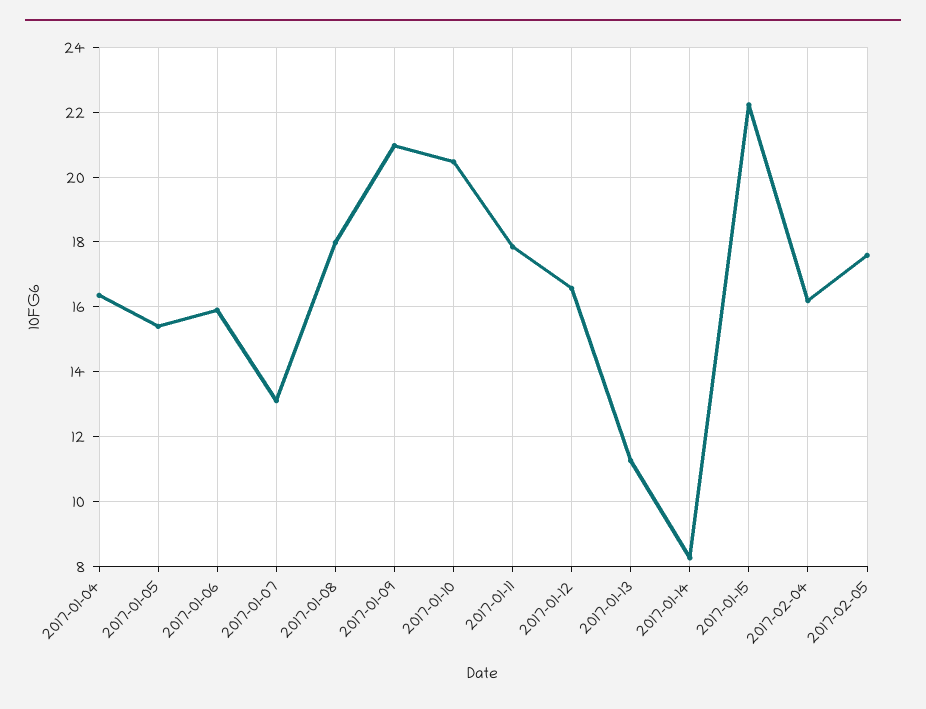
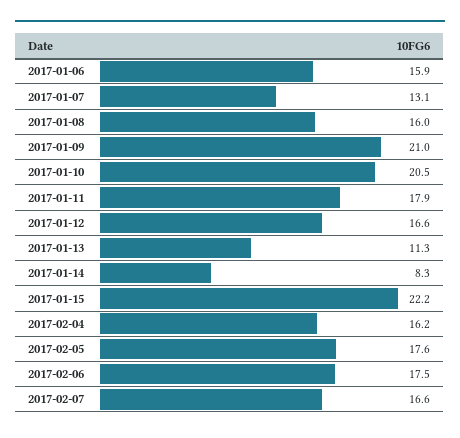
2017-01-04: 16.4 -> none
2017-01-05: 15.4 -> none
2017-01-08: 18 -> 16
2017-02-06: none -> 17.5
2017-02-07: none -> 16.6

